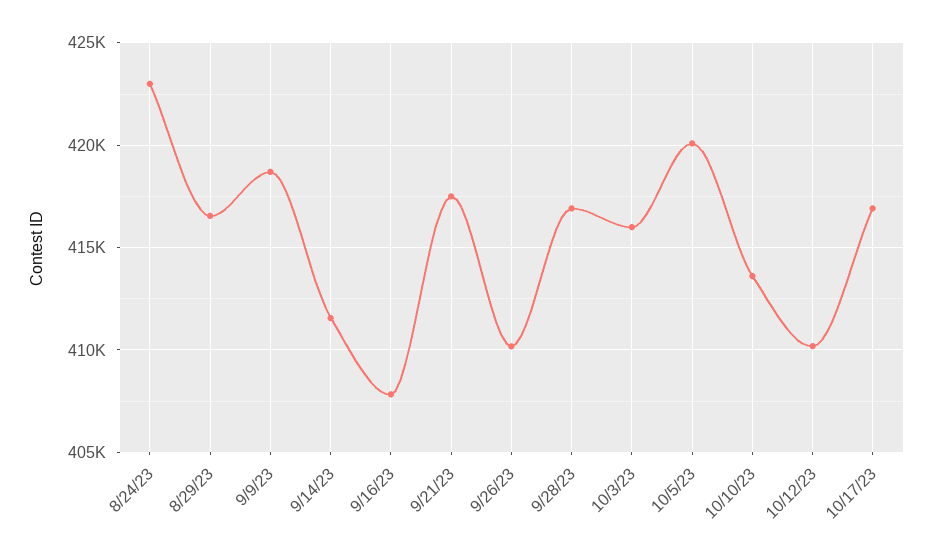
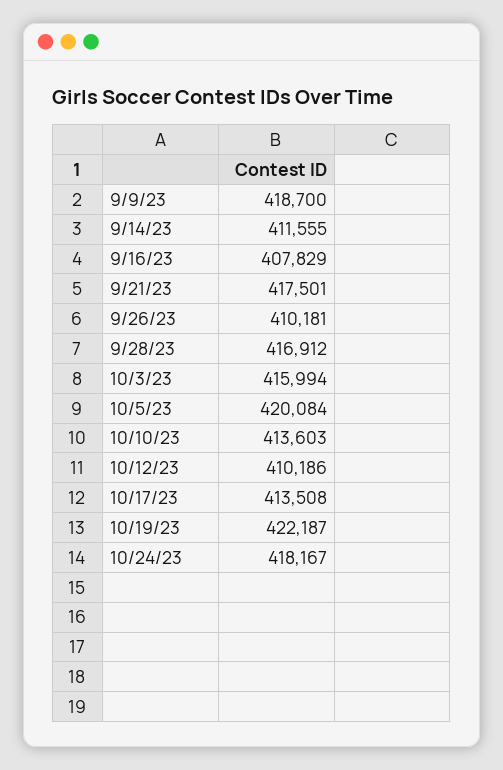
8/24/23: 423000 -> none
8/29/23: 416500 -> none
10/17/23: 417000 -> 413508
10/19/23: none -> 422187
10/24/23: none -> 418167

